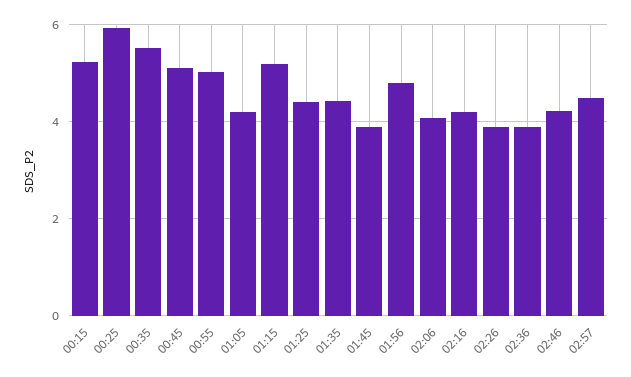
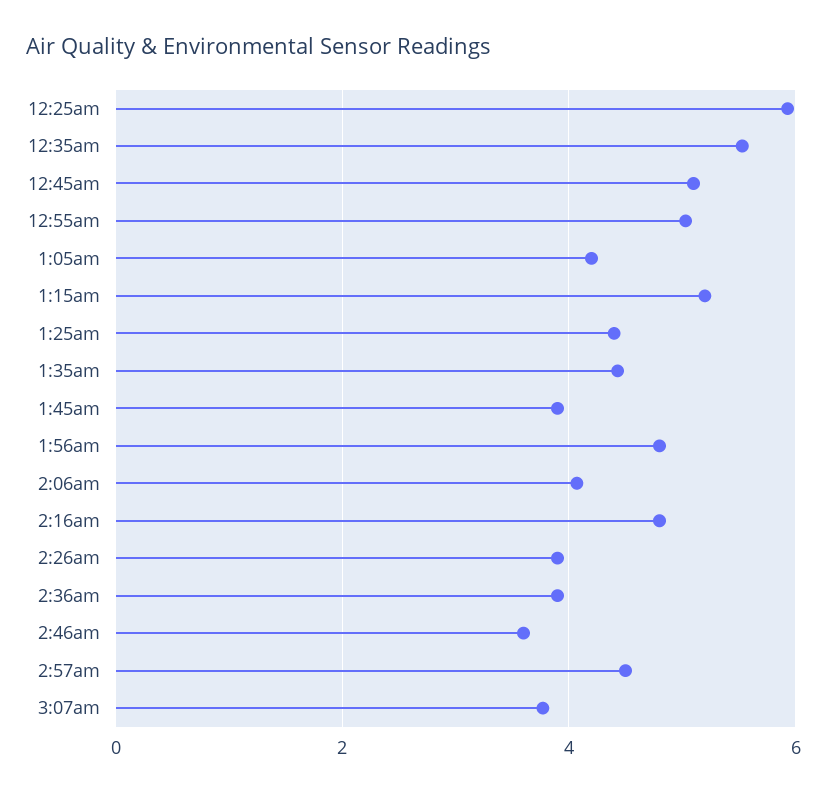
00:15: 5.2 -> none
02:16: 4.2 -> 4.8
02:46: 4.2 -> 3.6
3:07am: none -> 3.8

